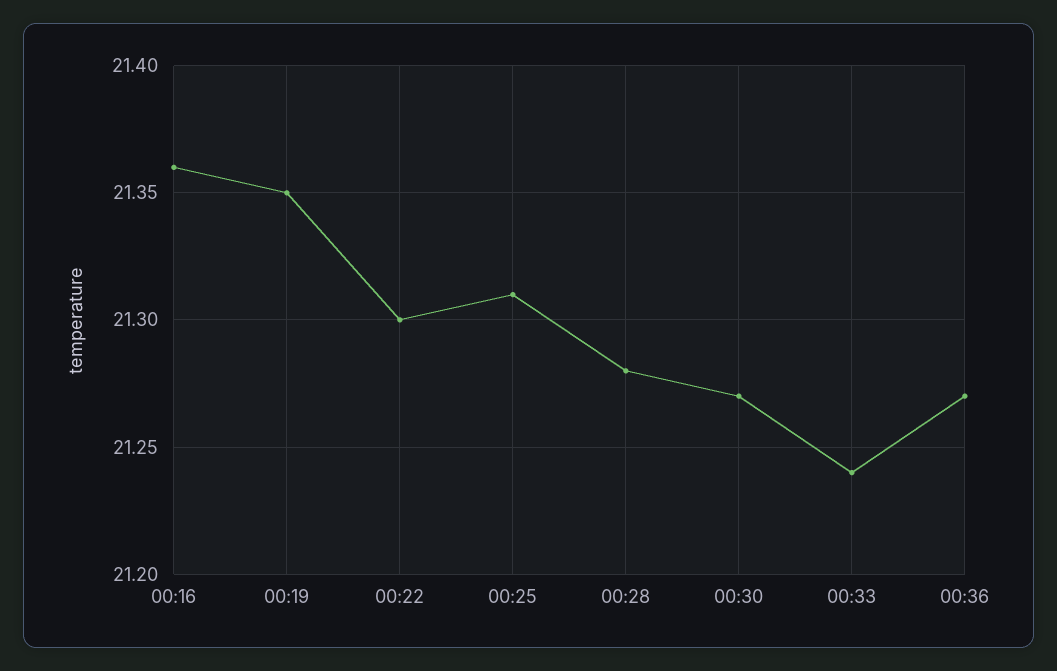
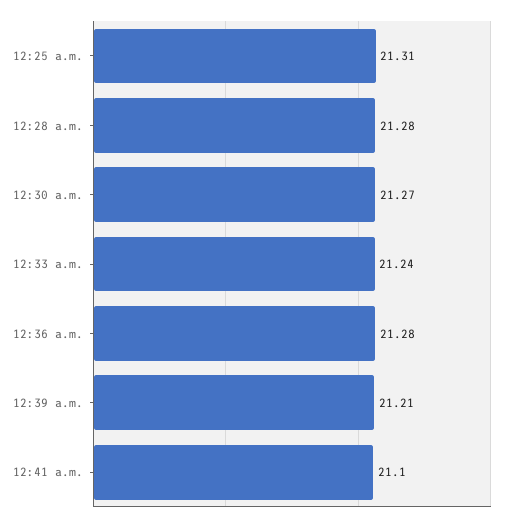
00:16: 21.36 -> none
00:19: 21.35 -> none
00:22: 21.3 -> none
00:36: 21.27 -> 21.28
12:39 a.m.: none -> 21.21
12:41 a.m.: none -> 21.1

